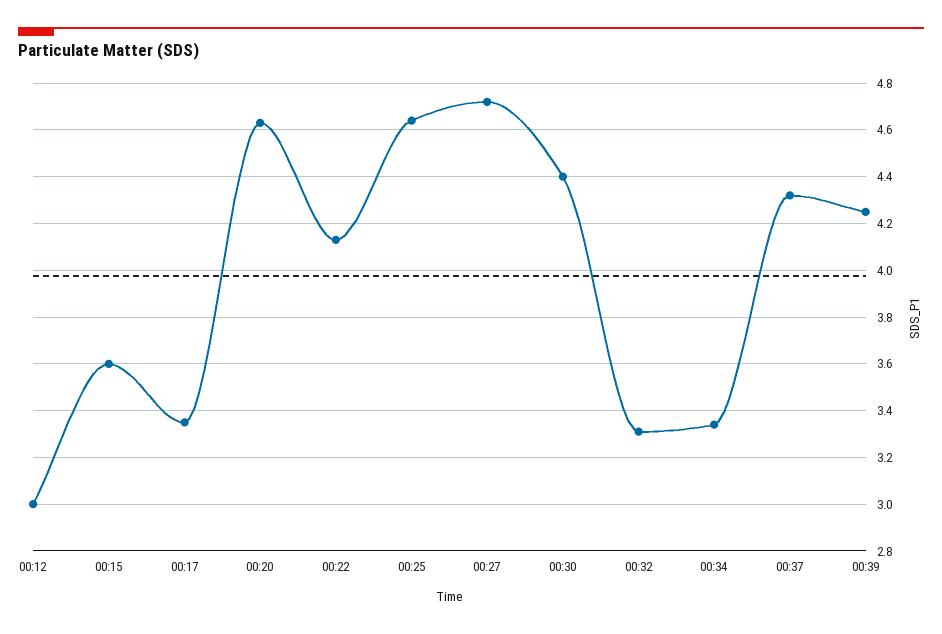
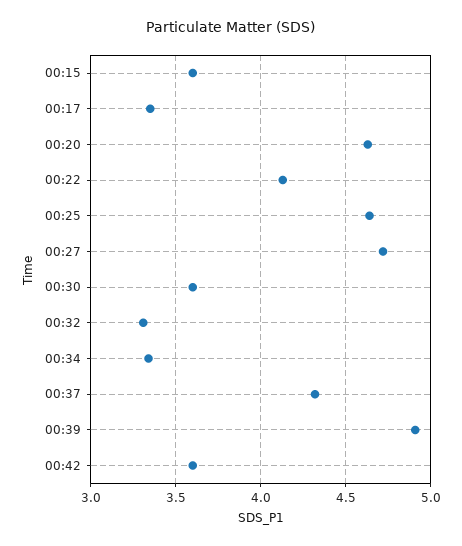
00:12: 3 -> none
00:30: 4.4 -> 3.6
00:39: 4.25 -> 4.9
00:42: none -> 3.6

